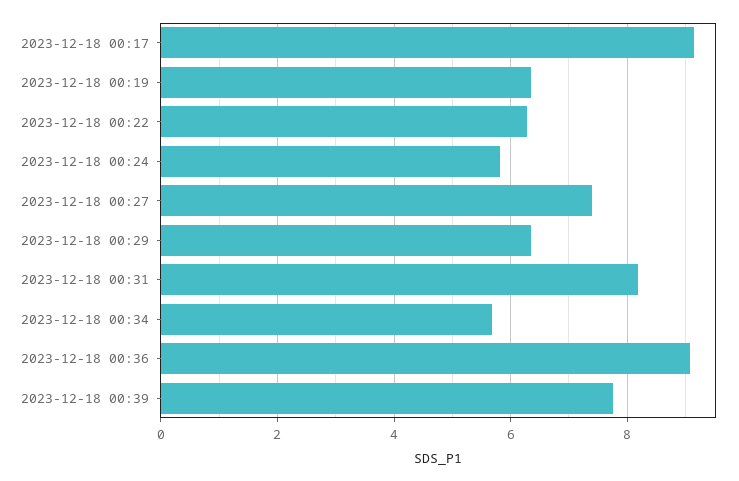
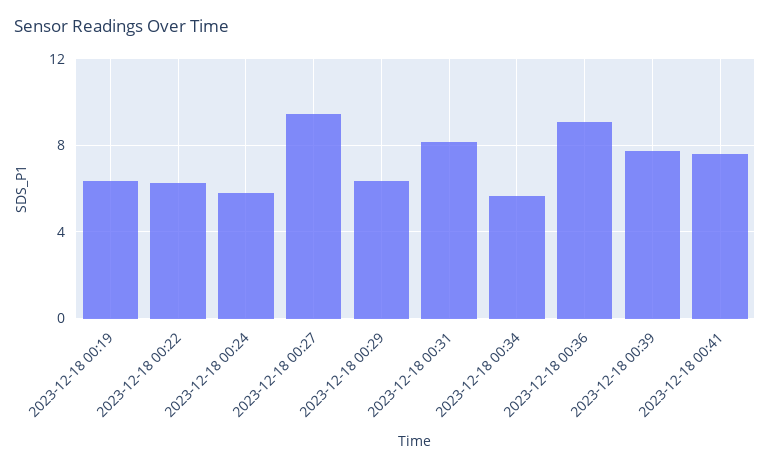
2023-12-18 00:17: 9.2 -> none
2023-12-18 00:27: 7.4 -> 9.5
2023-12-18 00:41: none -> 7.5

